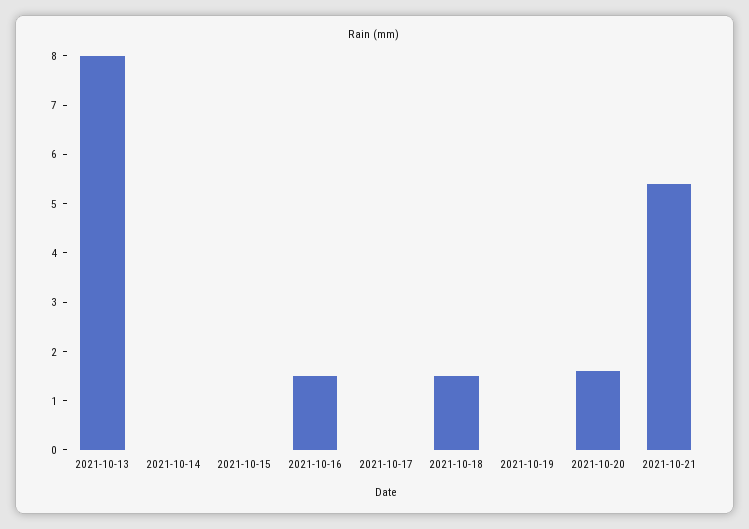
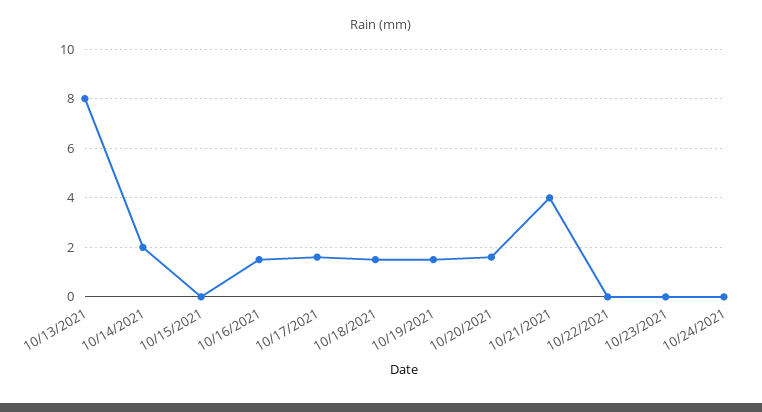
2021-10-14: 0 -> 2
2021-10-17: 0 -> 1.5
2021-10-19: 0 -> 1.5
2021-10-21: 5.5 -> 4
10/22/2021: none -> 0
10/23/2021: none -> 0
10/24/2021: none -> 0

